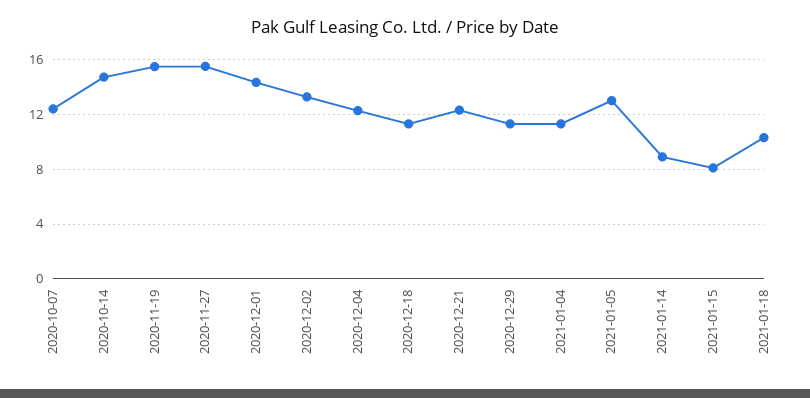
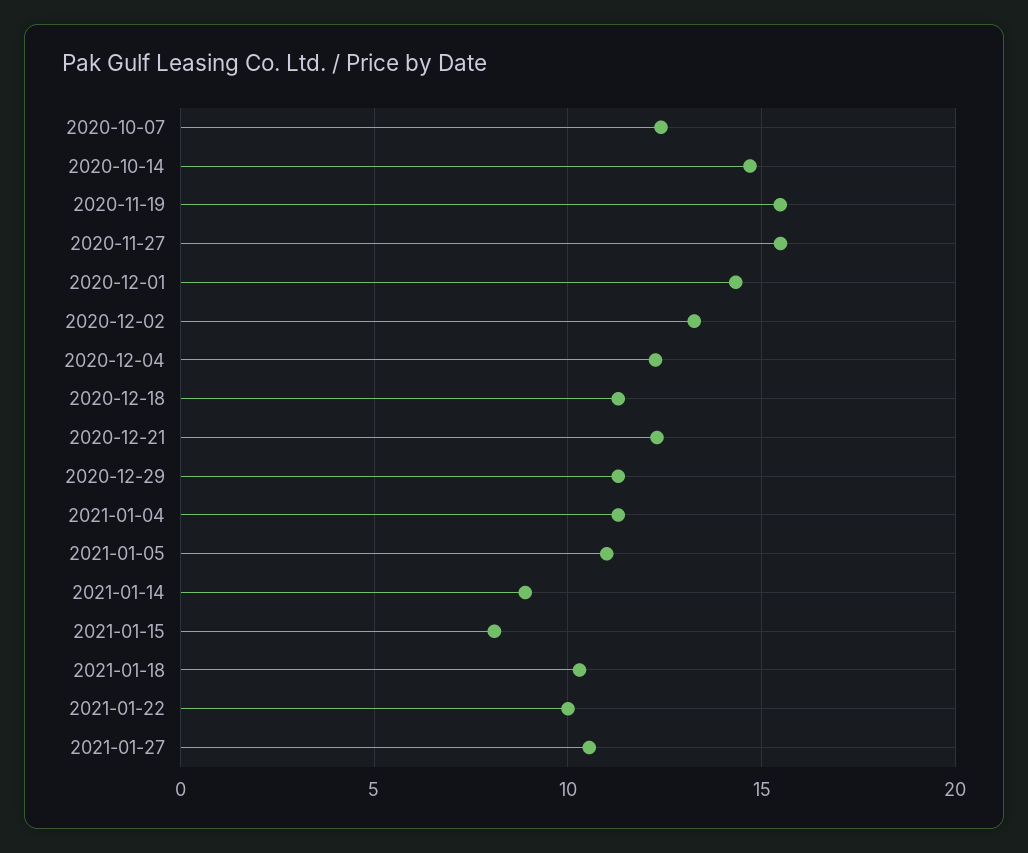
2021-01-05: 13 -> 11
2021-01-22: none -> 10
2021-01-27: none -> 10.5

